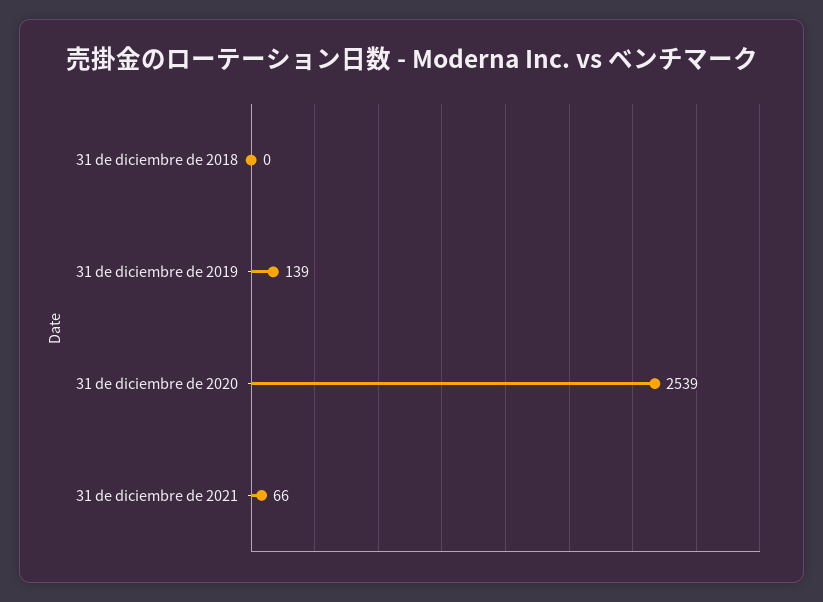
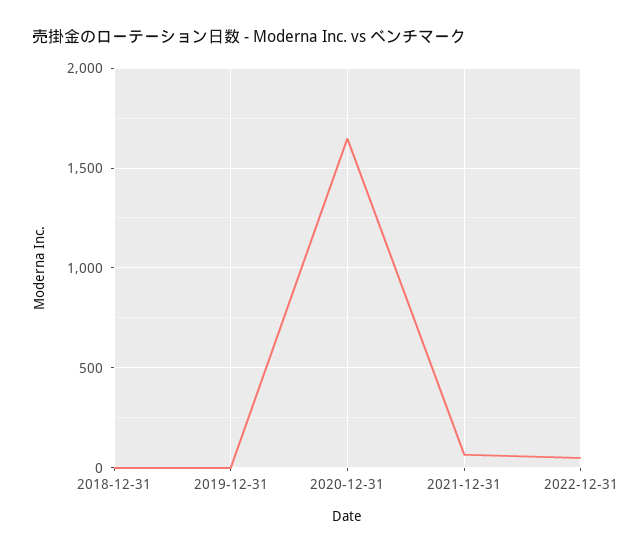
31 de diciembre de 2019: 139 -> 0
31 de diciembre de 2020: 2539 -> 1650
2022-12-31: none -> 50

